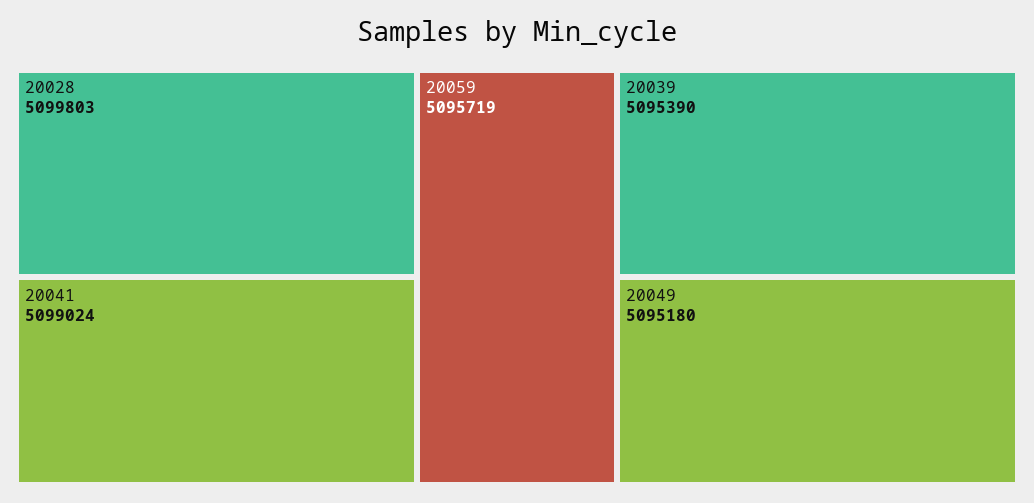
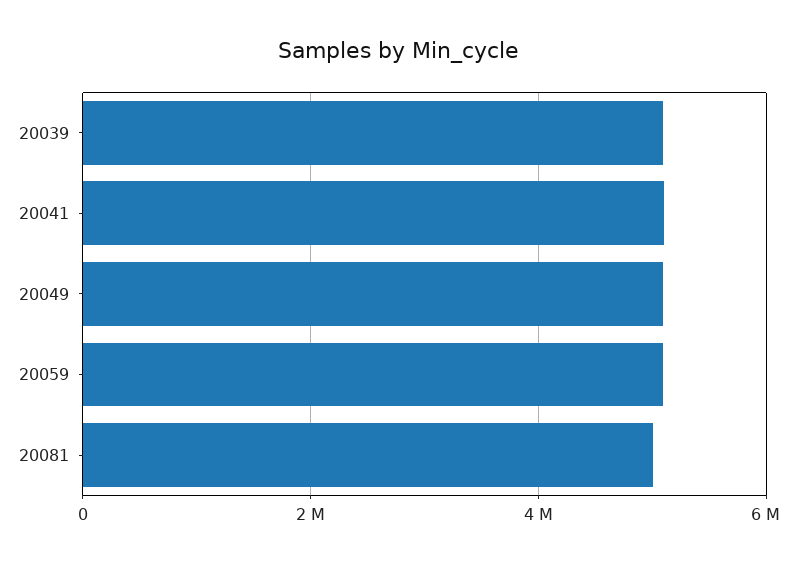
20028: 5099803 -> none
20081: none -> 5000000

